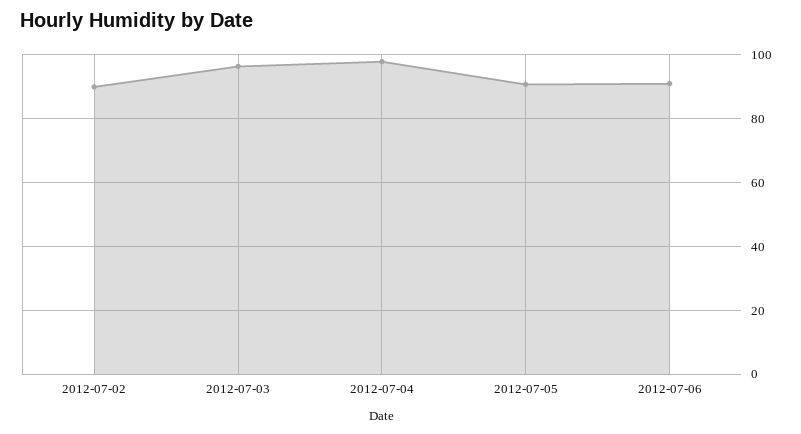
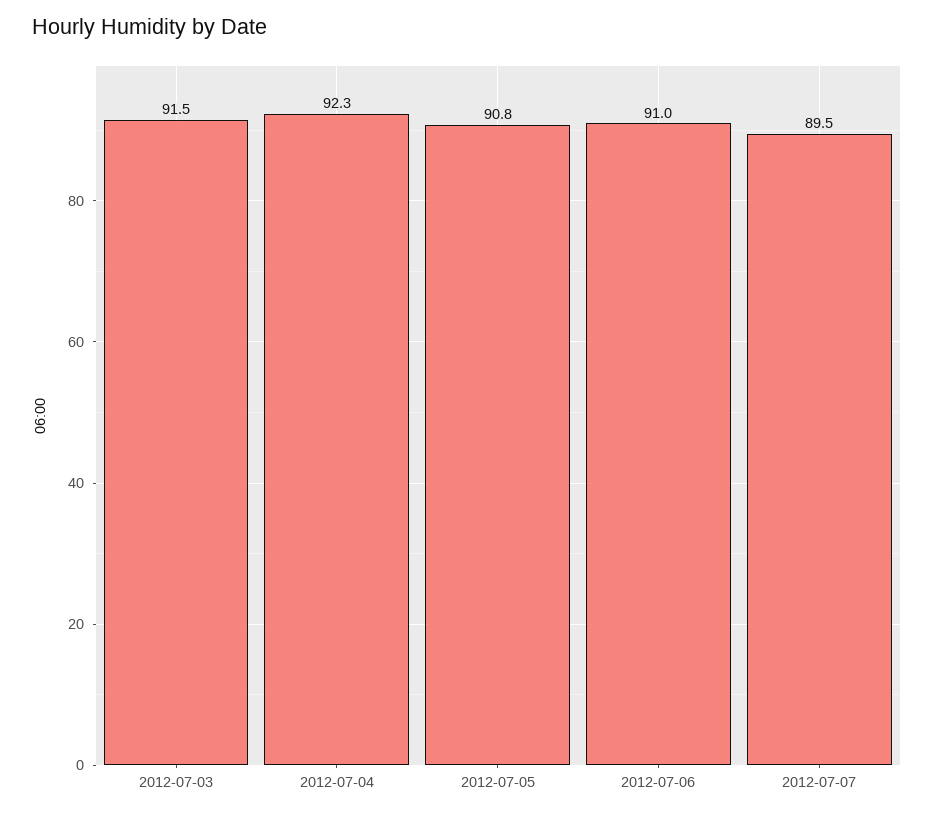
2012-07-02: 90 -> none
2012-07-03: 96 -> 91.5
2012-07-04: 98 -> 92.3
2012-07-07: none -> 89.5

